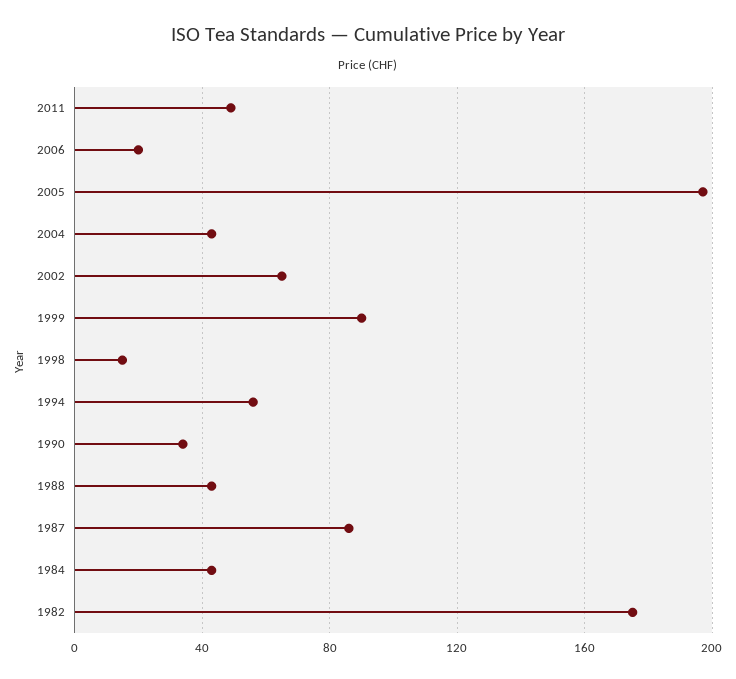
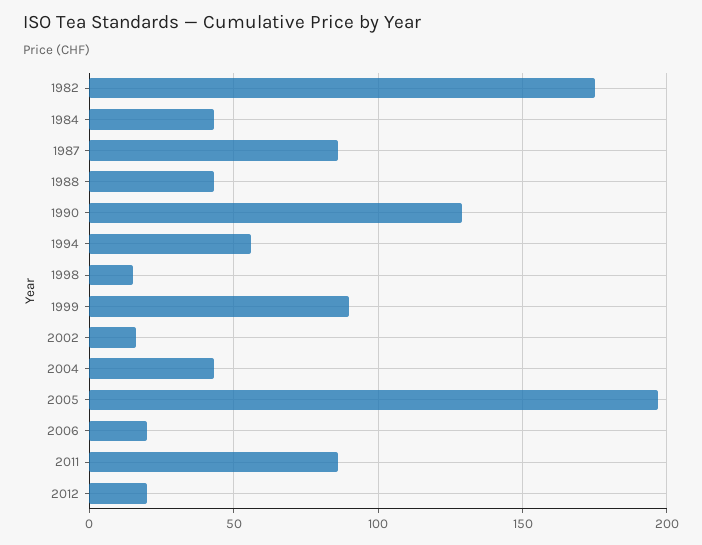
2011: 50 -> 85
2002: 65 -> 15
1990: 35 -> 130
2012: none -> 20

